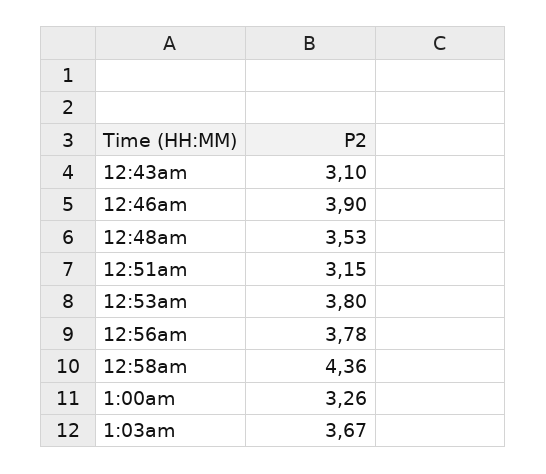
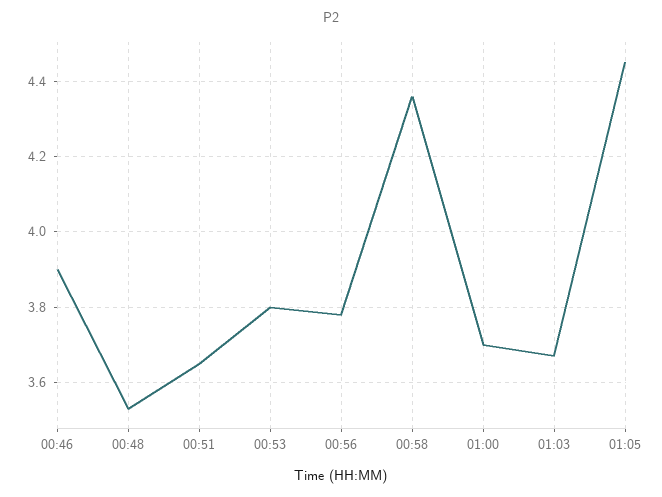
12:43am: 3.1 -> none
12:51am: 3.15 -> 3.65
1:00am: 3.26 -> 3.7
01:05: none -> 4.45

